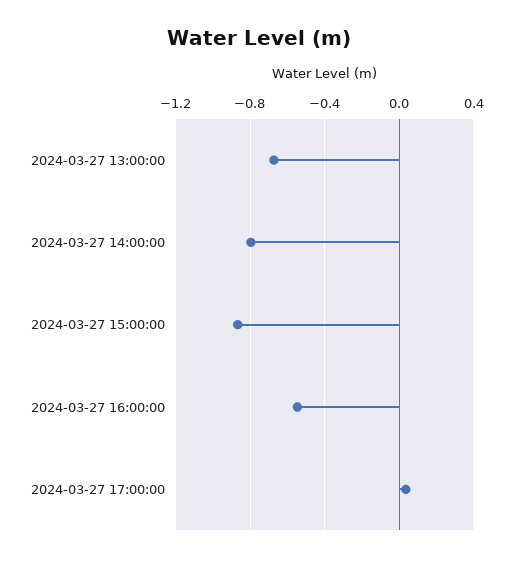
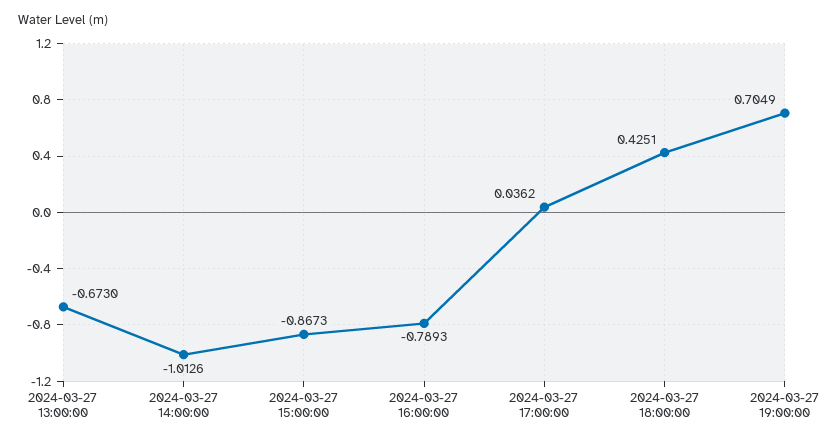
2024-03-27 14:00:00: -0.8 -> -1.0126
2024-03-27 16:00:00: -0.55 -> -0.7893
2024-03-27 18:00:00: none -> 0.4251
2024-03-27 19:00:00: none -> 0.7049

